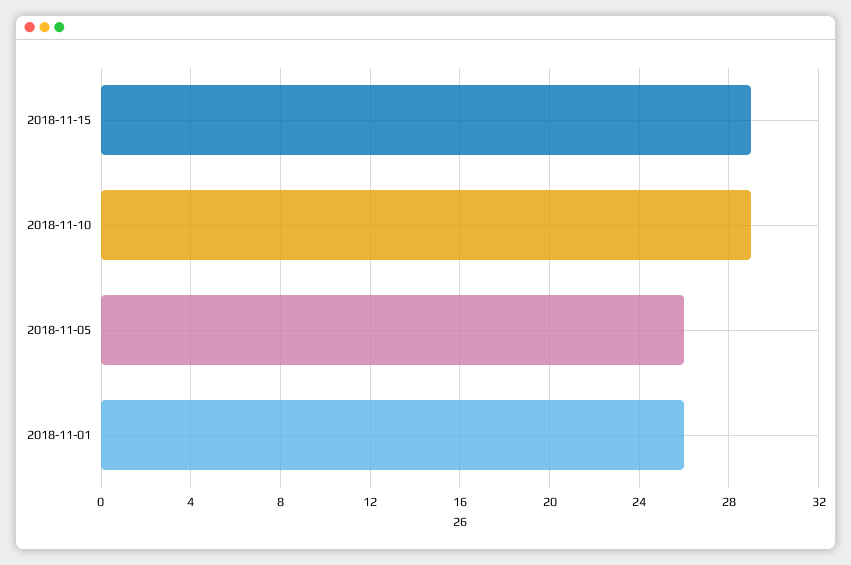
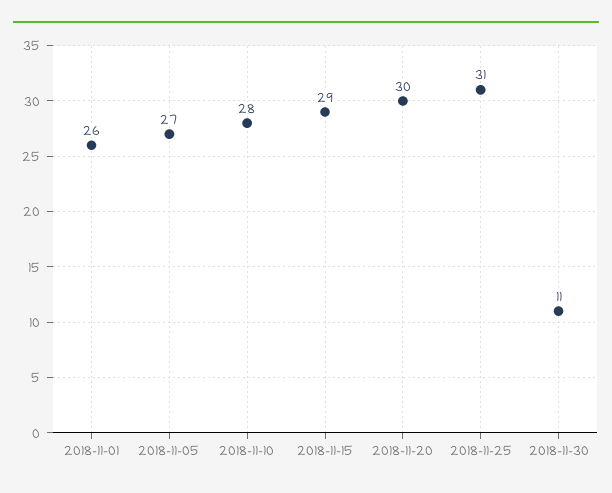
2018-11-10: 29 -> 28
2018-11-05: 26 -> 27
2018-11-20: none -> 30
2018-11-25: none -> 31
2018-11-30: none -> 11

